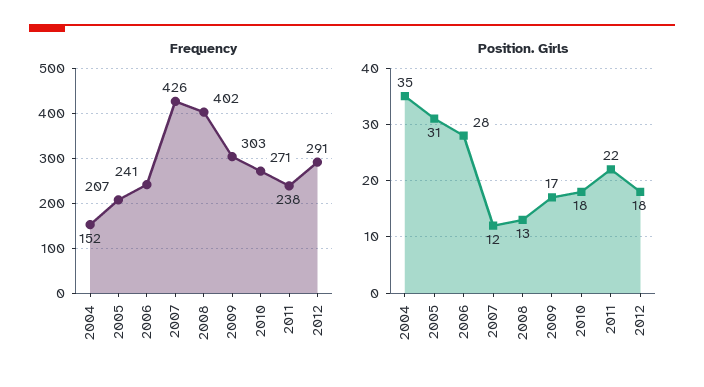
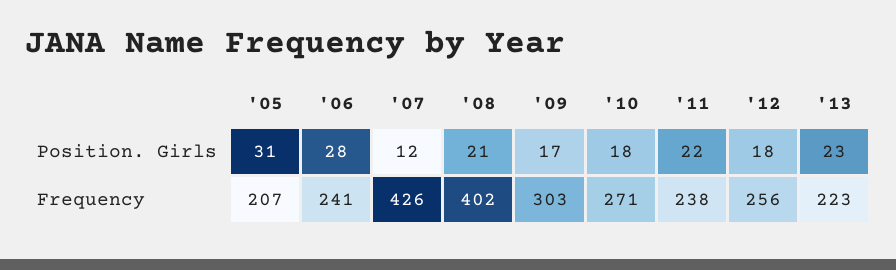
Frequency, 2004: 152 -> none
Frequency, 2012: 291 -> 256
Position. Girls, 2004: 35 -> none
Position. Girls, 2008: 13 -> 21
Position. Girls, '13: none -> 23
Frequency, '13: none -> 223

